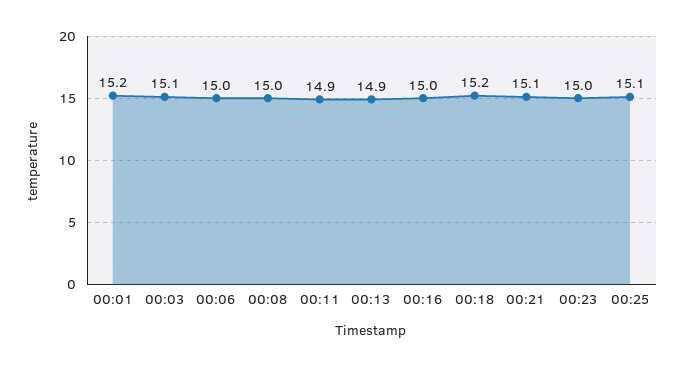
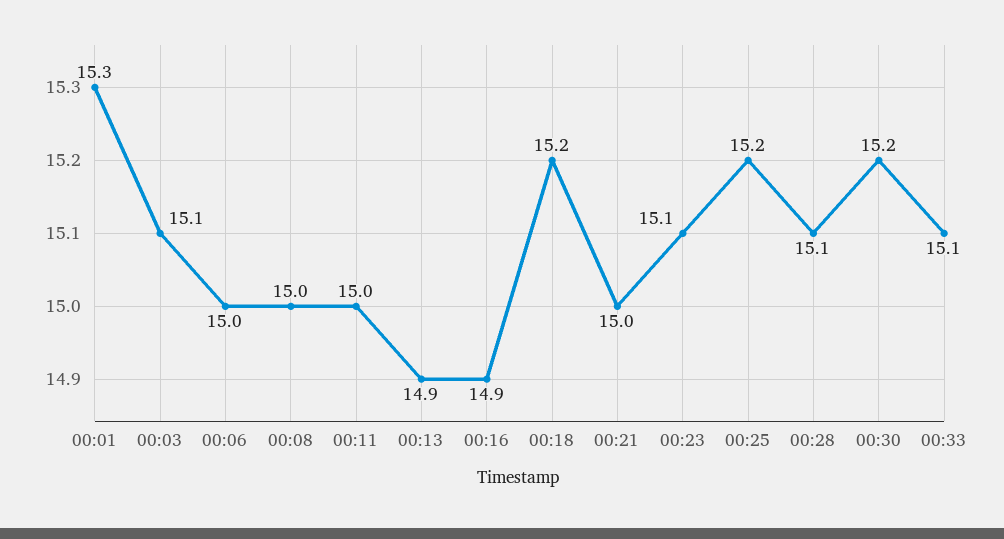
00:01: 15.2 -> 15.3
00:11: 14.9 -> 15
00:16: 15 -> 14.9
00:21: 15.1 -> 15
00:23: 15 -> 15.1
00:25: 15.1 -> 15.2
00:28: none -> 15.1
00:30: none -> 15.2
00:33: none -> 15.1

